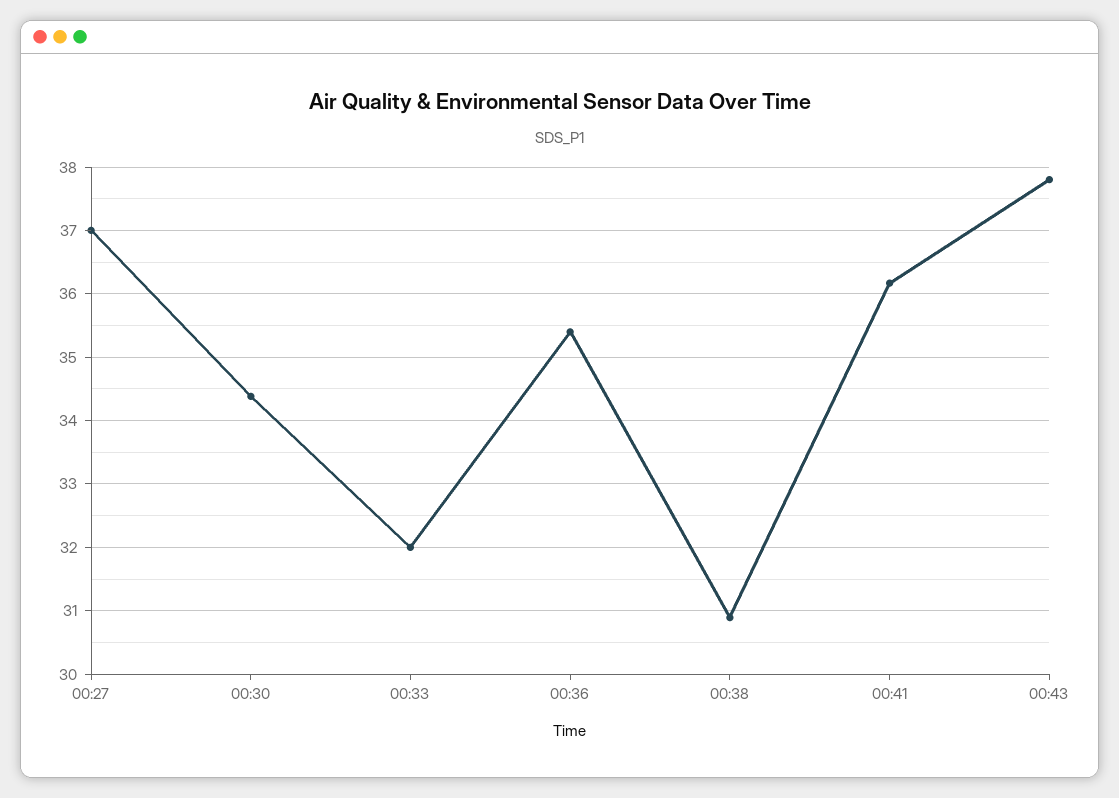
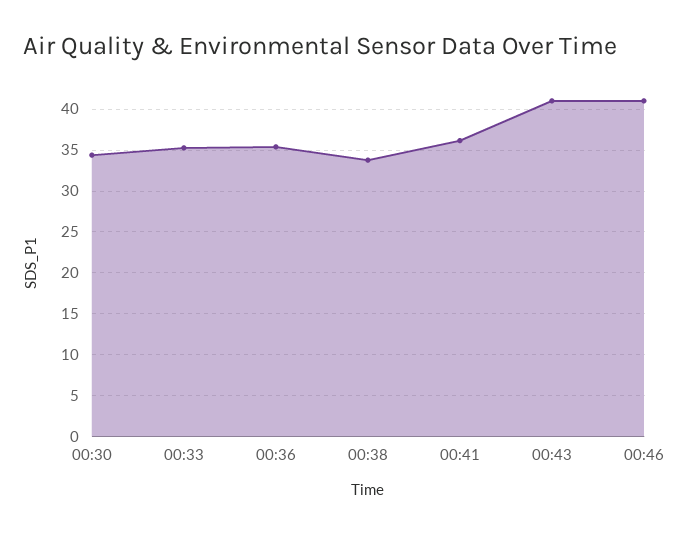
00:27: 37 -> none
00:33: 32 -> 35
00:38: 30.9 -> 34
00:43: 37.8 -> 41
00:46: none -> 41

